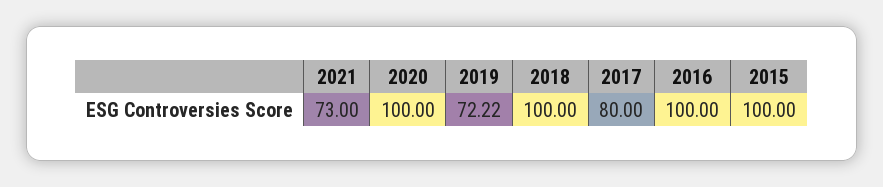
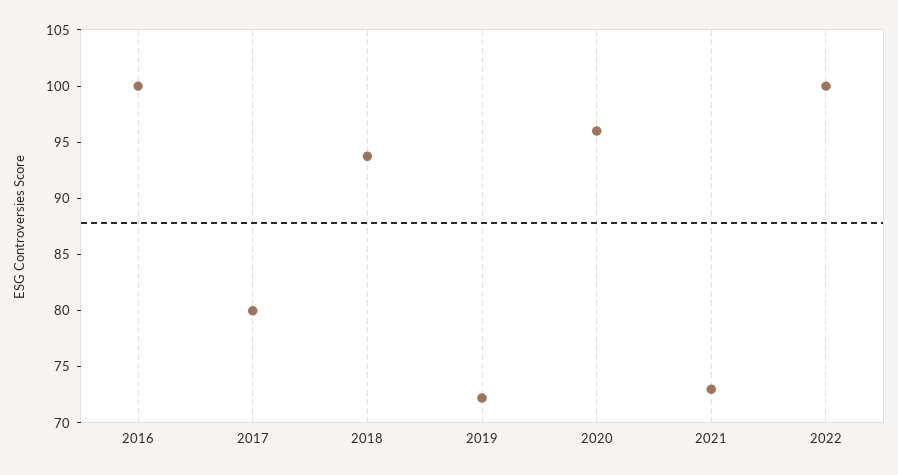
2020: 100 -> 96
2018: 100 -> 94
2015: 100 -> none
2022: none -> 100

